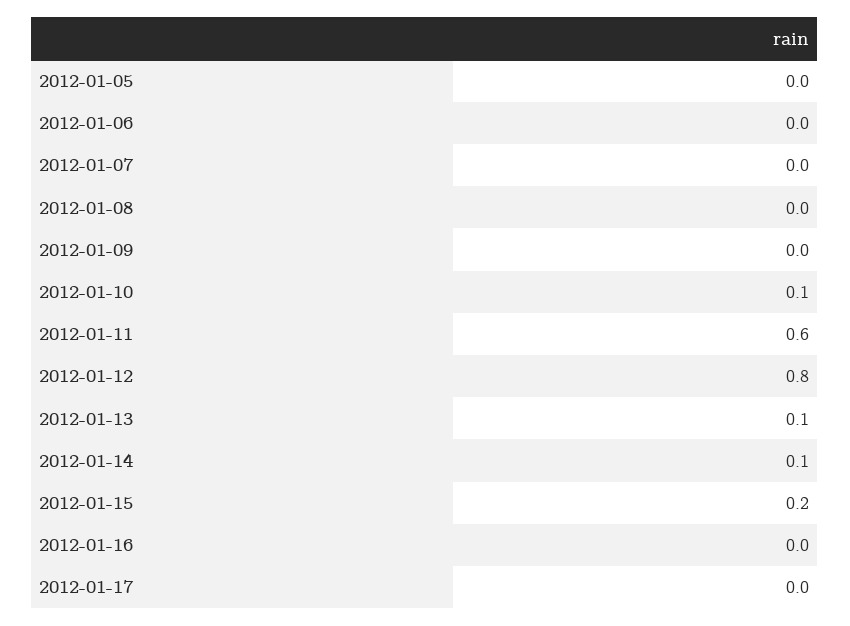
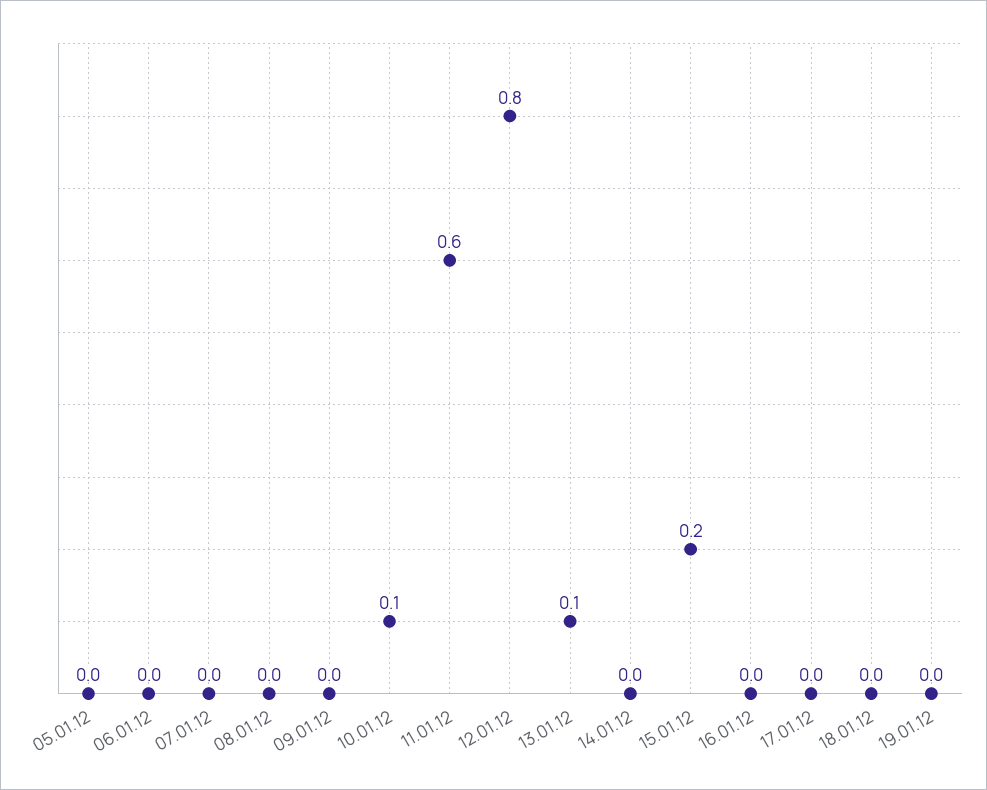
2012-01-14: 0.1 -> 0
18.01.12: none -> 0
19.01.12: none -> 0

